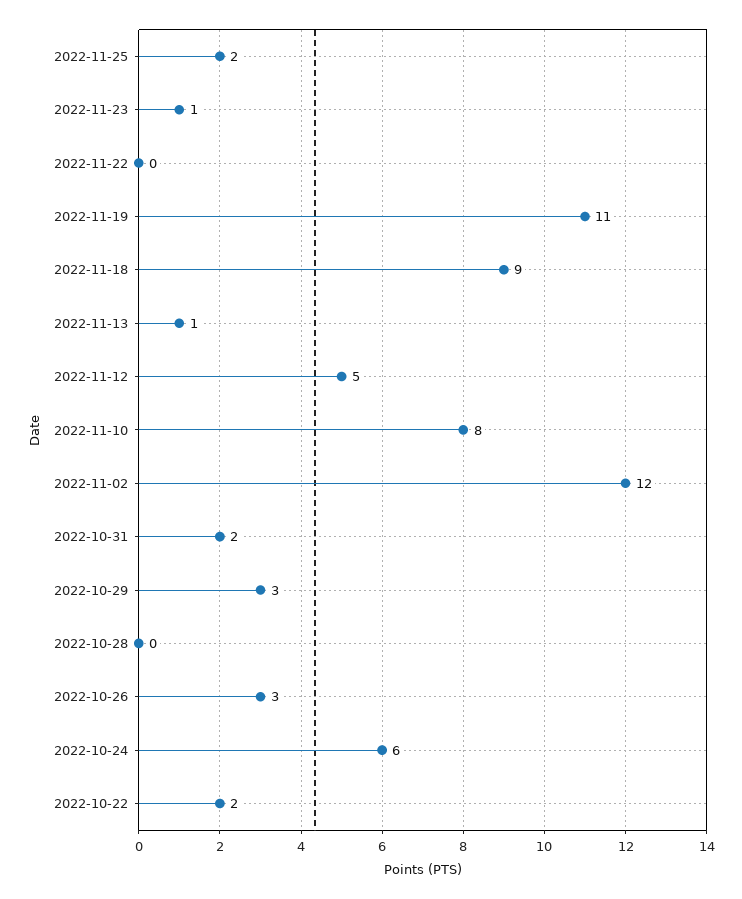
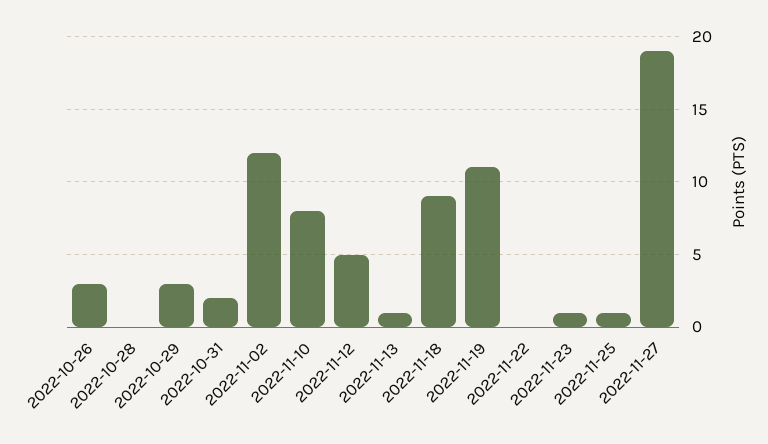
2022-11-25: 2 -> 1
2022-10-24: 6 -> none
2022-10-22: 2 -> none
2022-11-27: none -> 19

